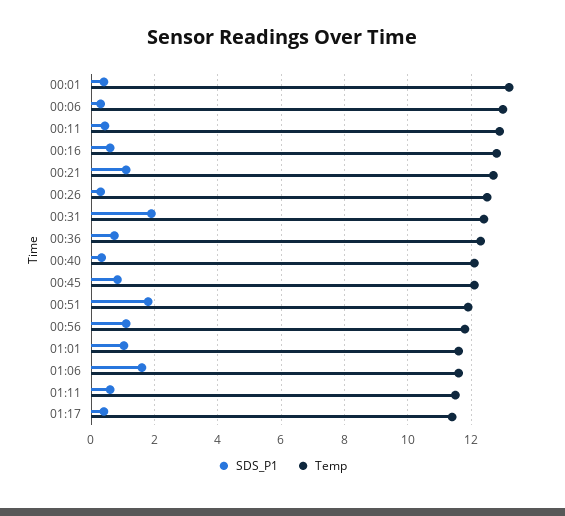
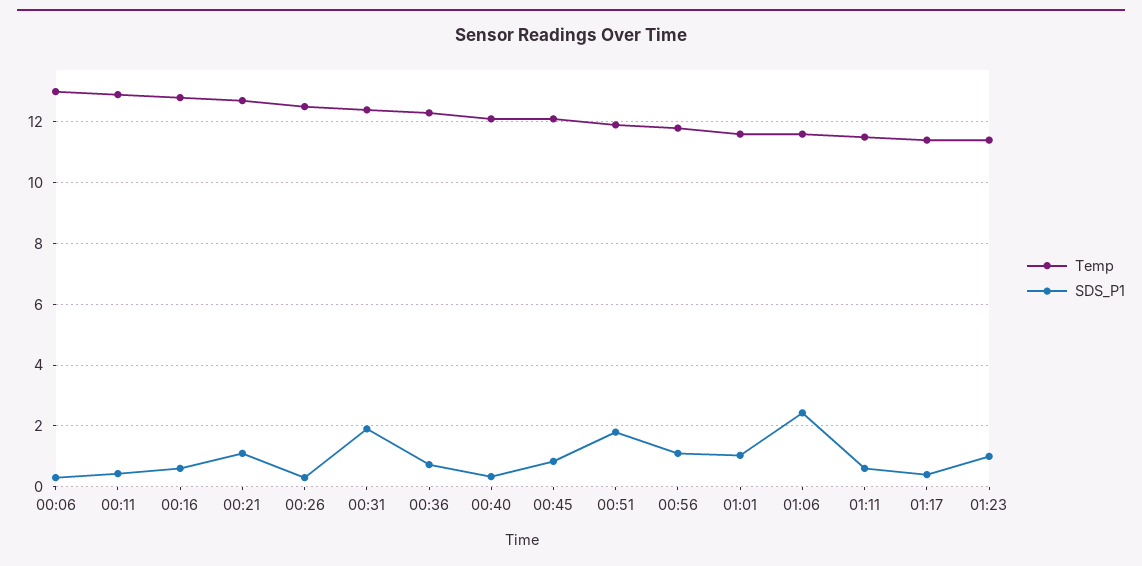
SDS_P1, 00:01: 0.4 -> none
Temp, 00:01: 13.2 -> none
SDS_P1, 01:06: 1.6 -> 2.4
Temp, 01:23: none -> 11.4
SDS_P1, 01:23: none -> 1

